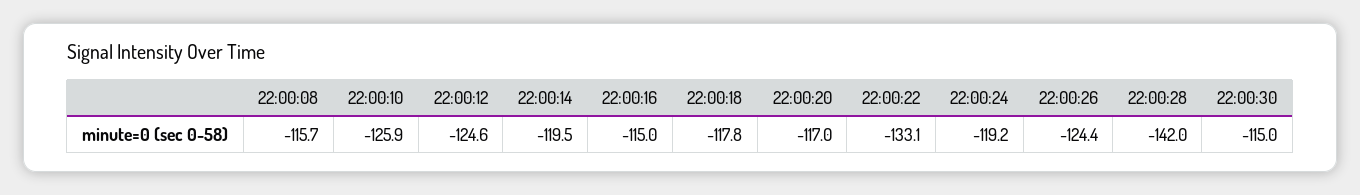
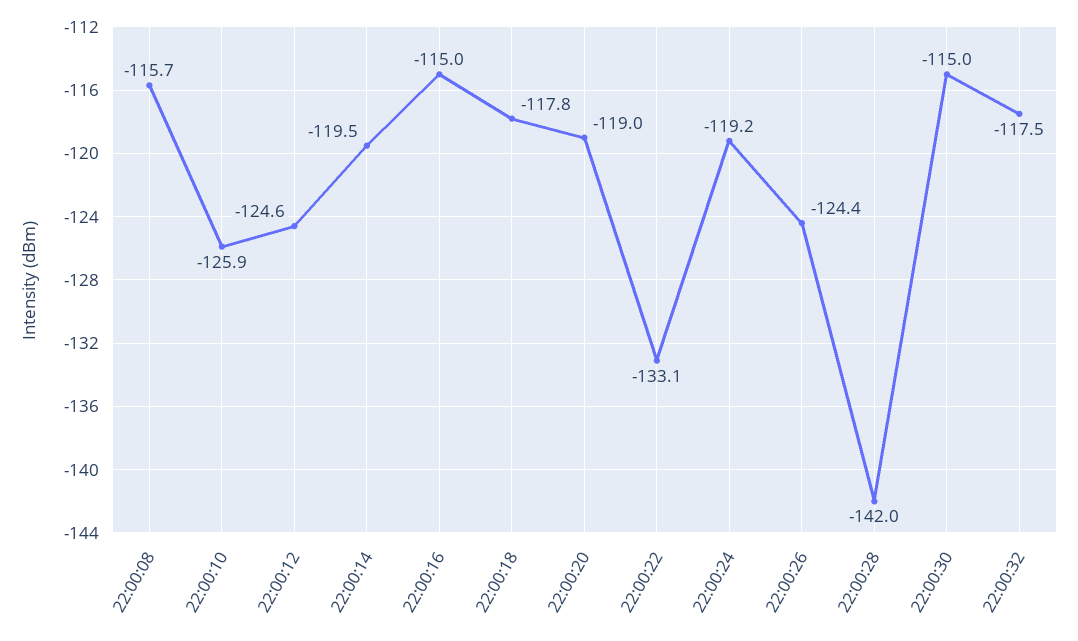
22:00:20: -117 -> -119
22:00:32: none -> -117.5

